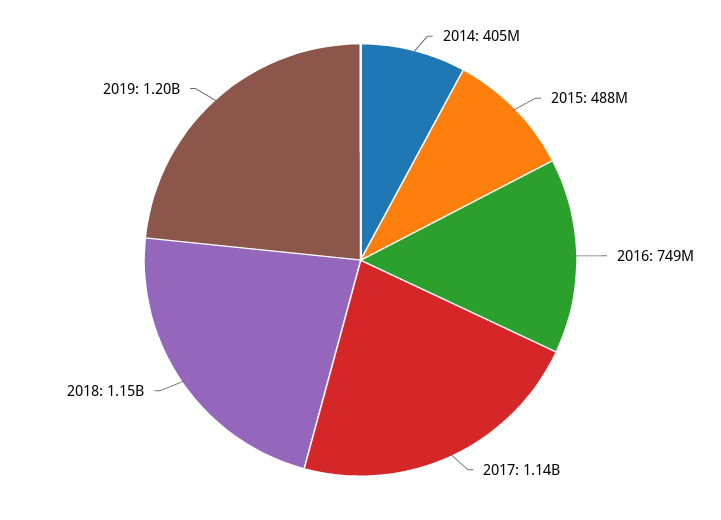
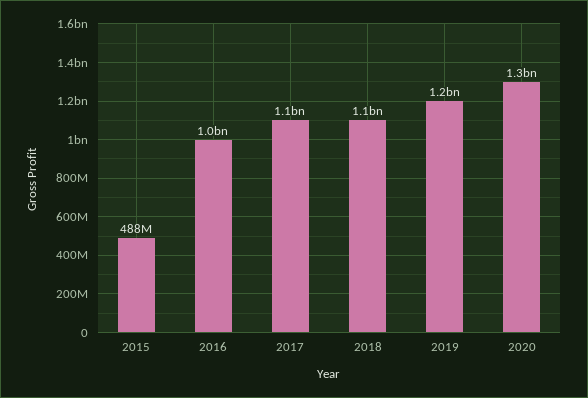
2014: 405000000 -> none
2016: 749000000 -> 1000000000
2020: none -> 1300000000

